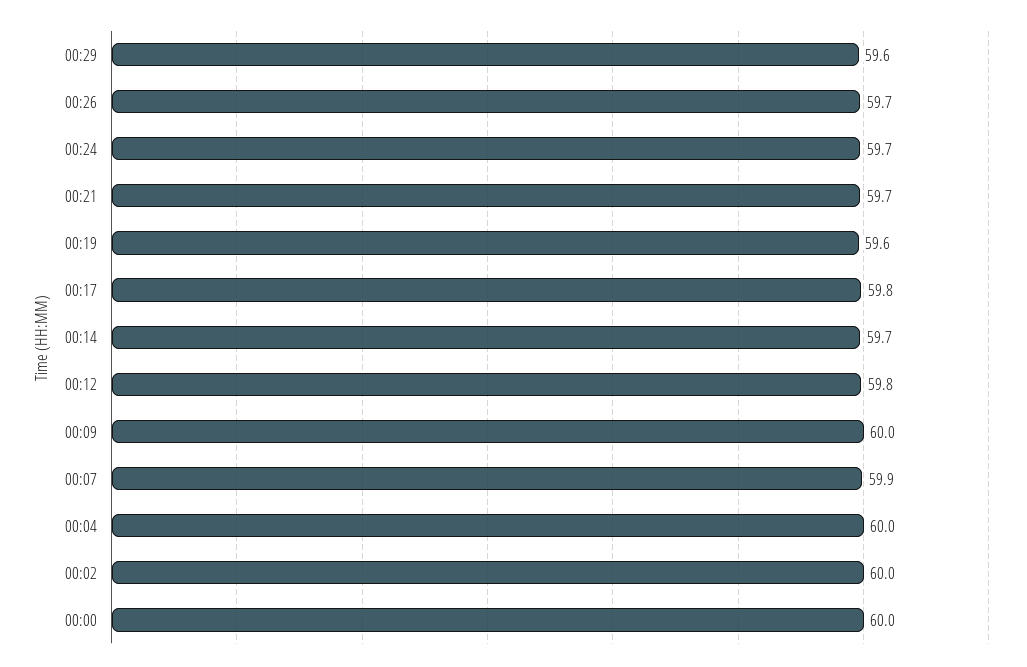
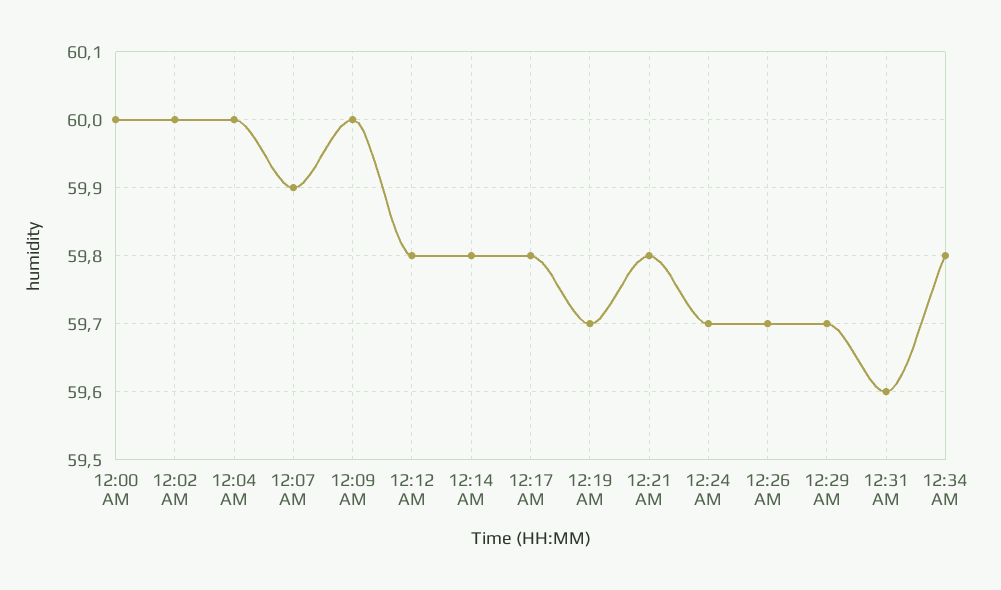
00:29: 59.6 -> 59.7
00:21: 59.7 -> 59.8
00:19: 59.6 -> 59.7
00:14: 59.7 -> 59.8
12:31 AM: none -> 59.6
12:34 AM: none -> 59.8

